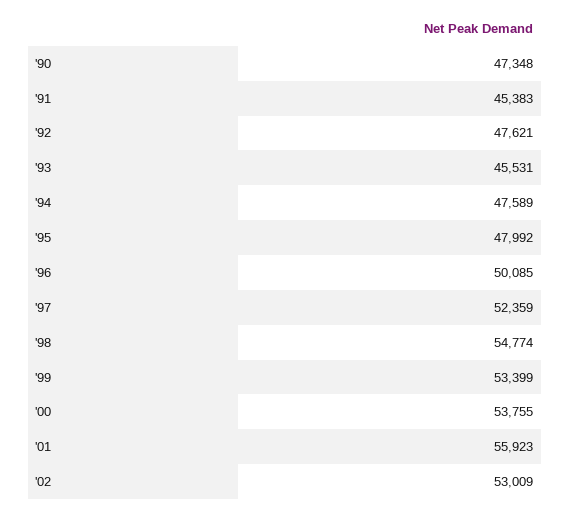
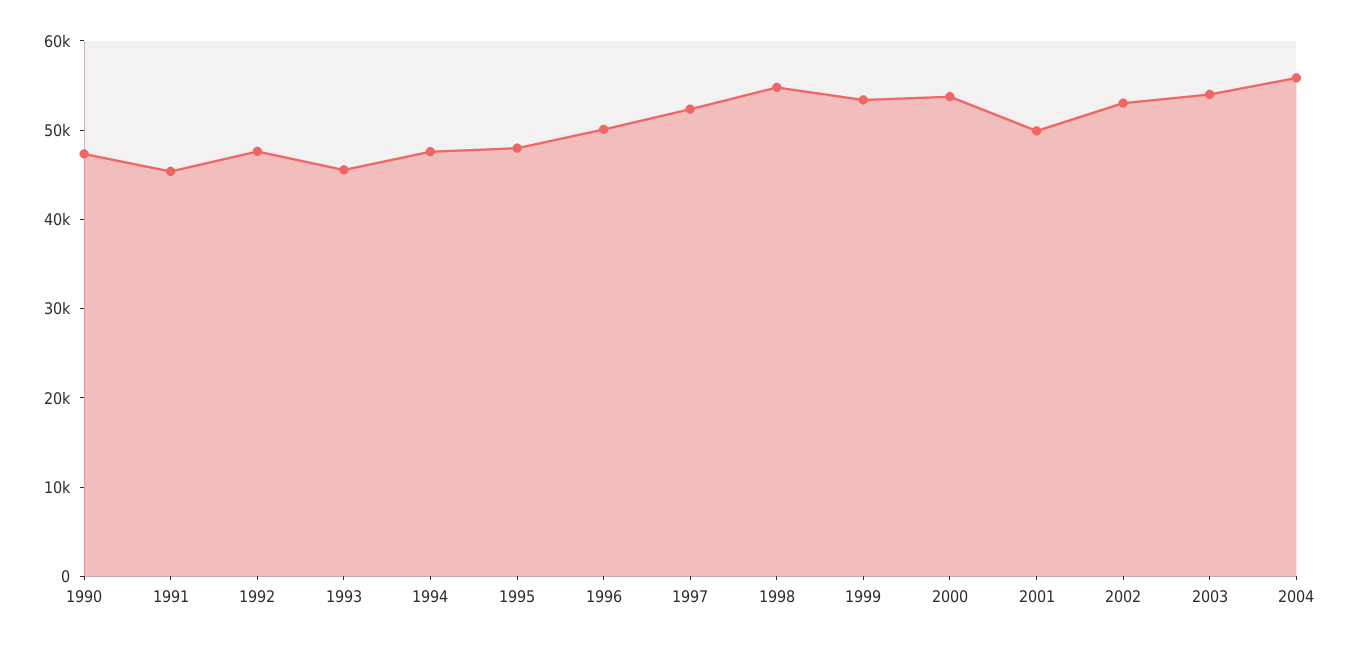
'01: 55923 -> 50000
2003: none -> 54000
2004: none -> 56000

